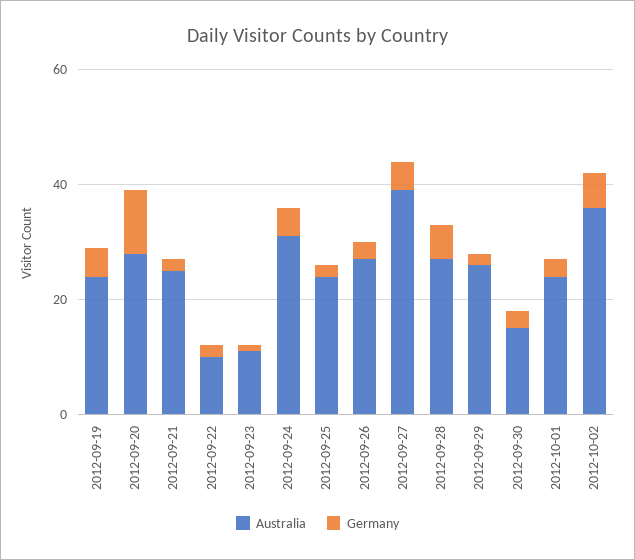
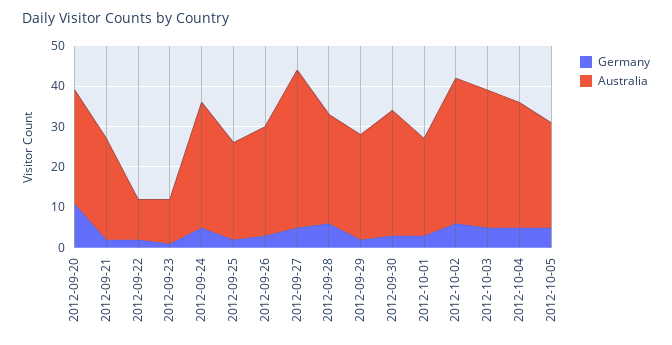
Australia, 2012-09-19: 25 -> none
Germany, 2012-09-19: 5 -> none
Australia, 2012-09-30: 15 -> 30
Germany, 2012-10-03: none -> 5
Australia, 2012-10-03: none -> 35
Germany, 2012-10-04: none -> 5
Australia, 2012-10-04: none -> 30
Germany, 2012-10-05: none -> 5
Australia, 2012-10-05: none -> 25

